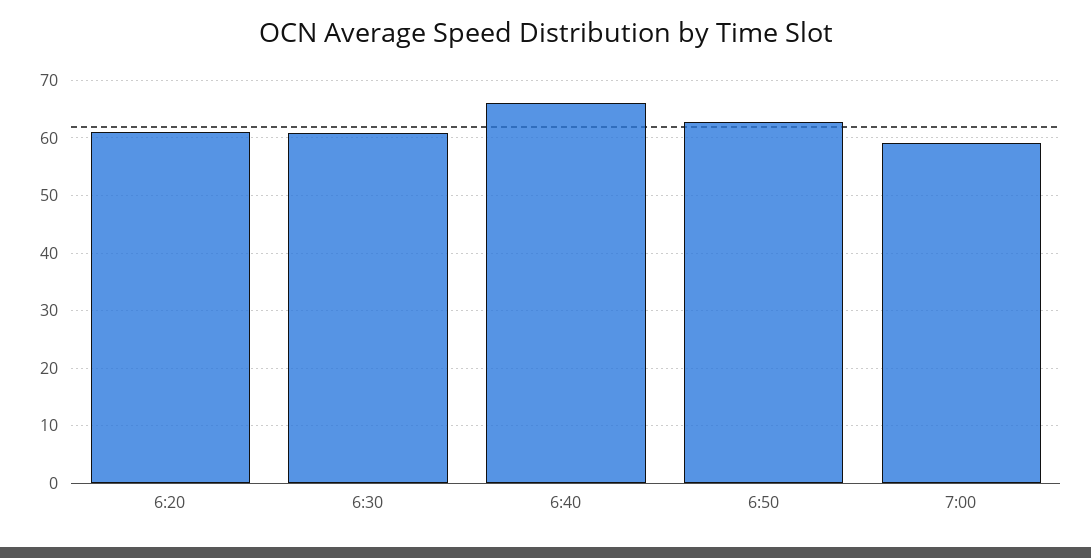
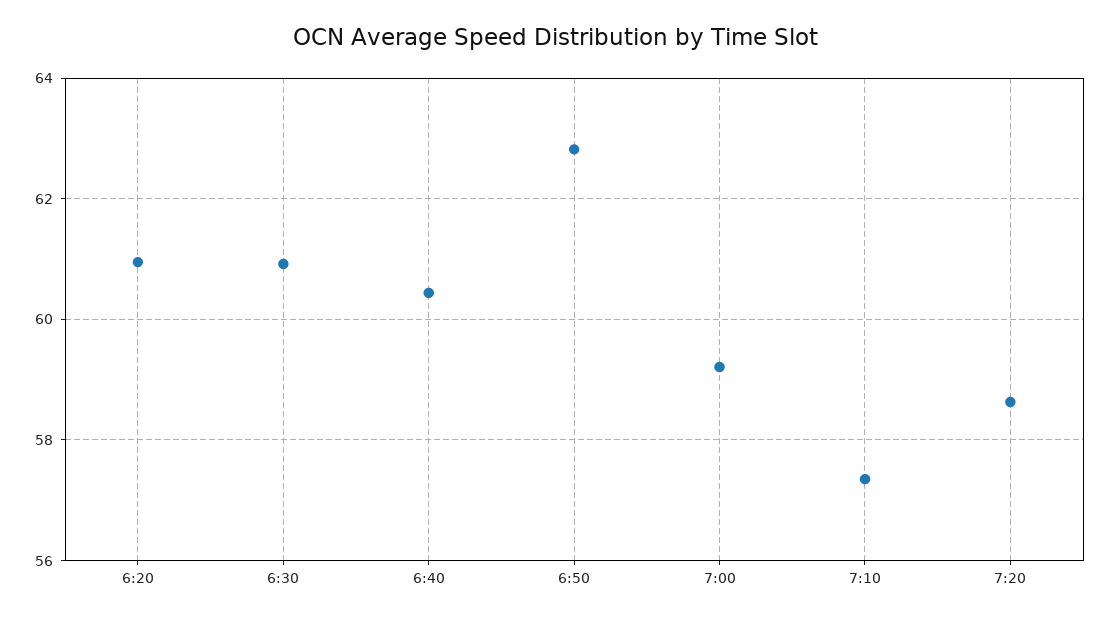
6:40: 66 -> 60.4
7:10: none -> 57.4
7:20: none -> 58.6

